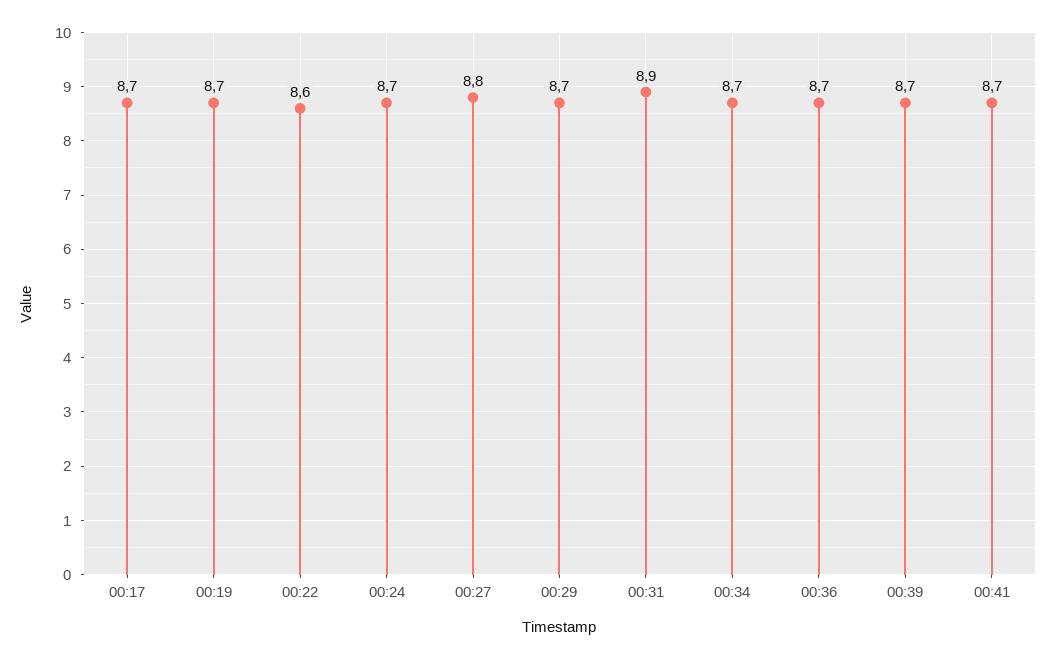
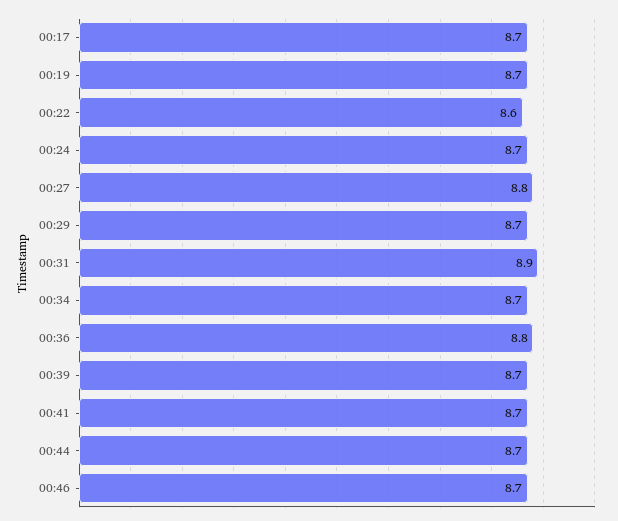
00:36: 8.7 -> 8.8
00:44: none -> 8.7
00:46: none -> 8.7

